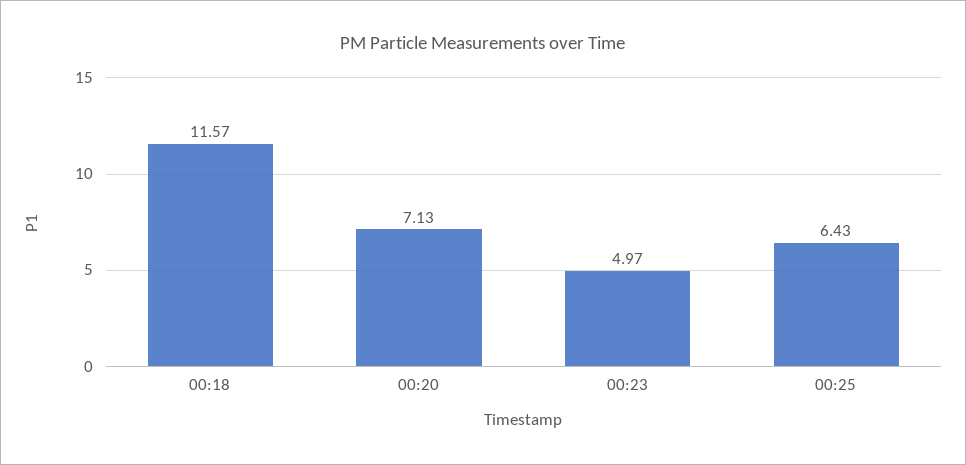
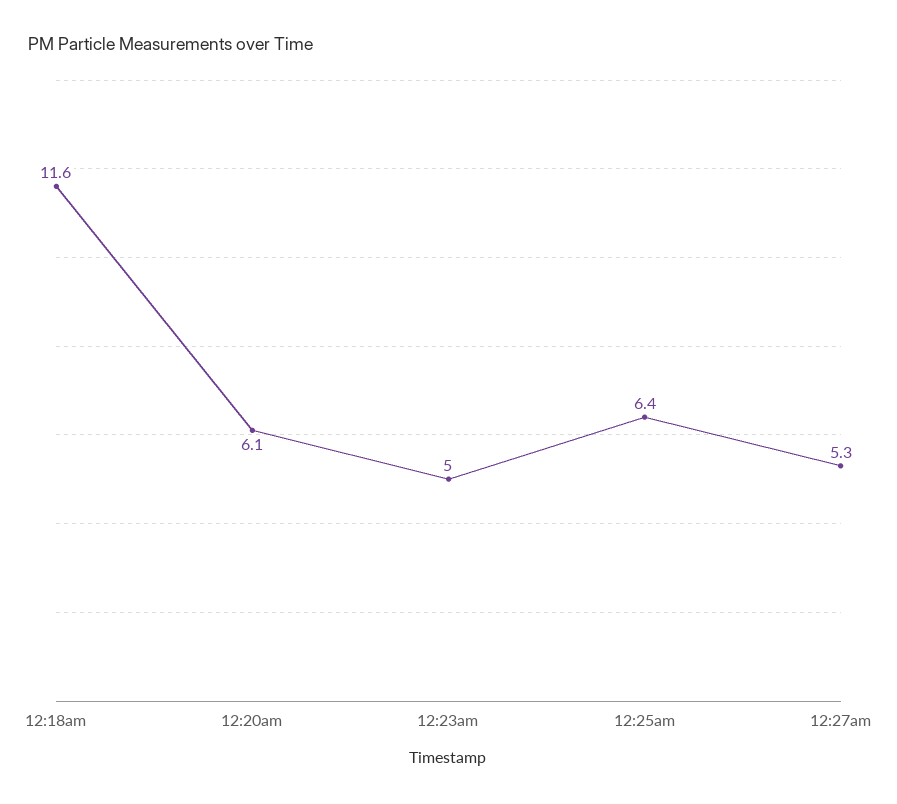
00:20: 7.13 -> 6.1
12:27am: none -> 5.3

